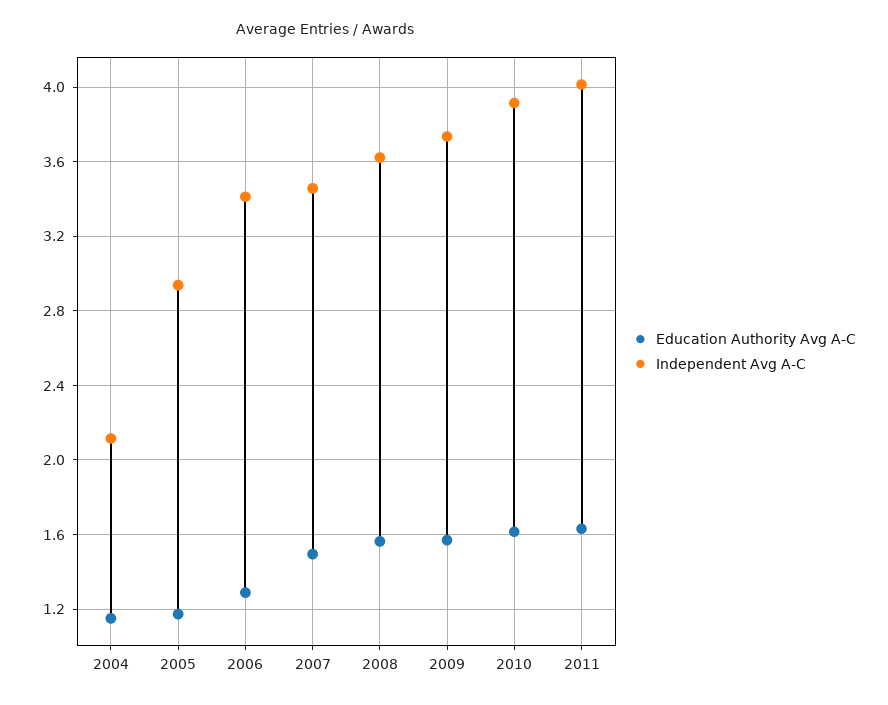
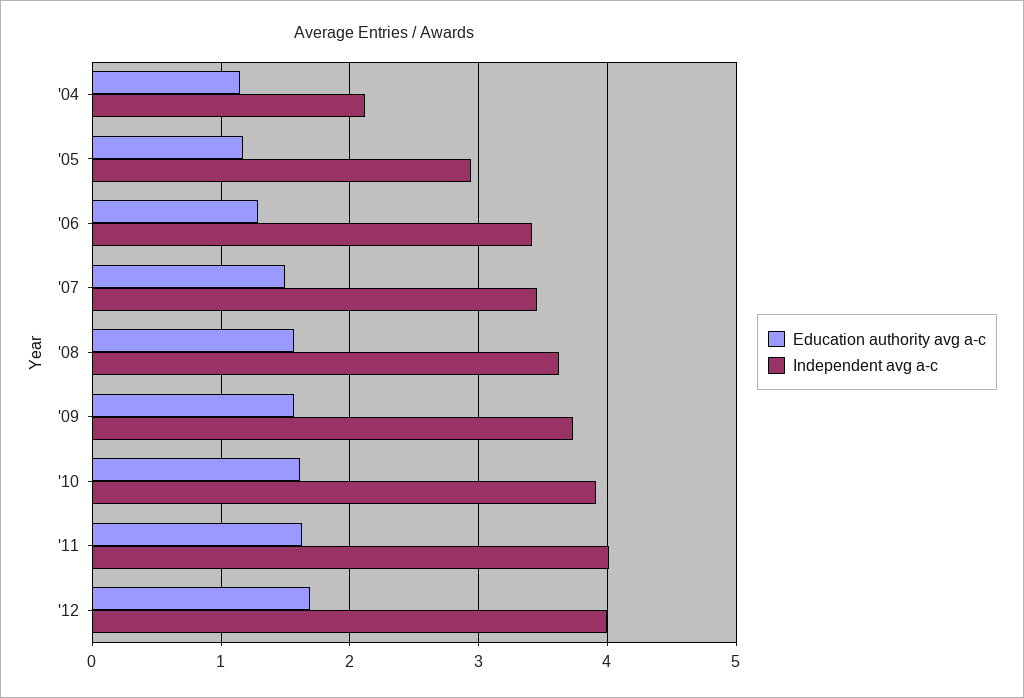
Education Authority Avg A-C, '12: none -> 1.7
Independent Avg A-C, '12: none -> 4

